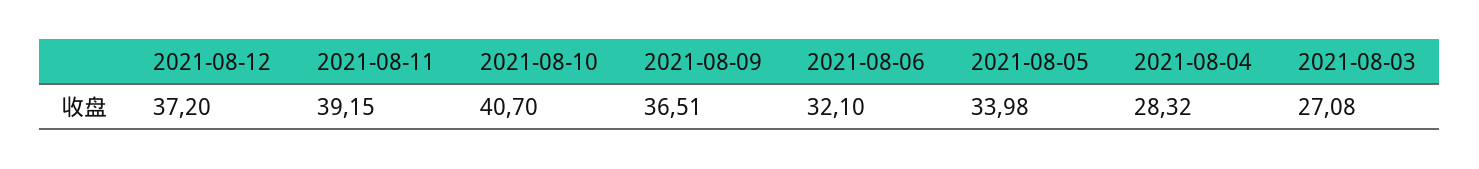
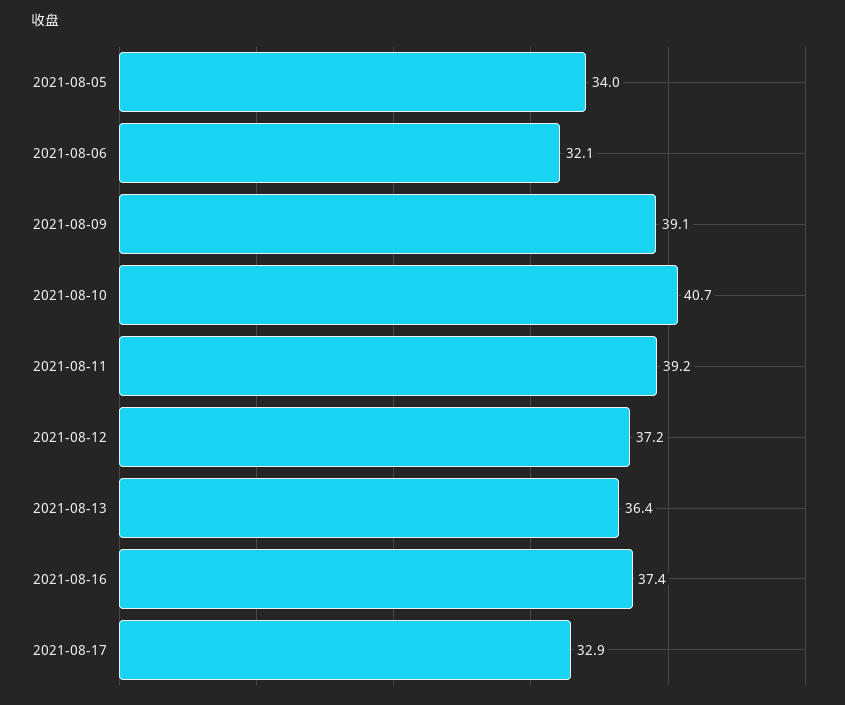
2021-08-09: 36.51 -> 39.1
2021-08-04: 28.32 -> none
2021-08-03: 27.08 -> none
2021-08-13: none -> 36.4
2021-08-16: none -> 37.4
2021-08-17: none -> 32.9

